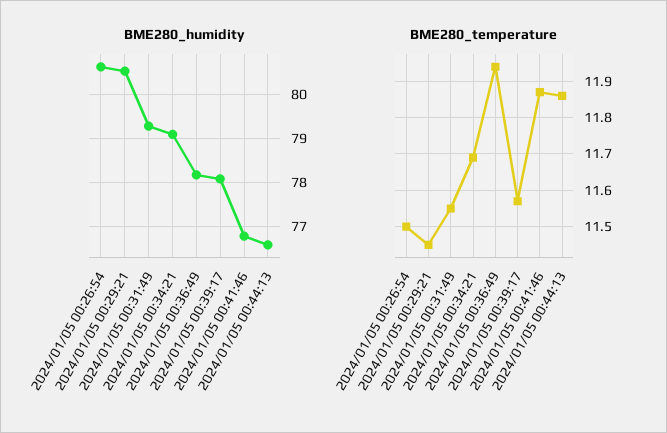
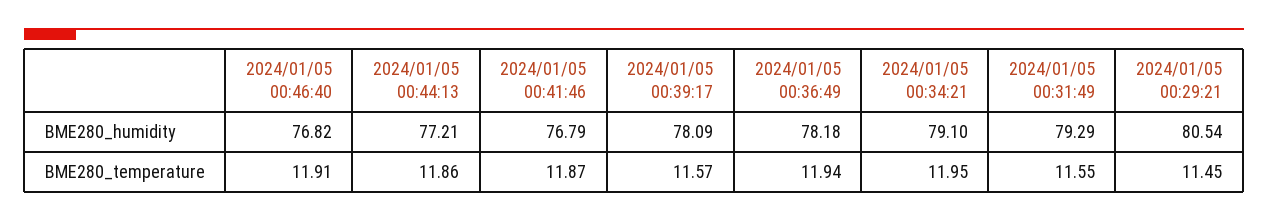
BME280_humidity, 2024/01/05 00:26:54: 80.6 -> none
BME280_humidity, 2024/01/05 00:44:13: 76.6 -> 77.21
BME280_temperature, 2024/01/05 00:26:54: 11.5 -> none
BME280_temperature, 2024/01/05 00:34:21: 11.7 -> 11.95
BME280_humidity, 2024/01/05 00:46:40: none -> 76.82
BME280_temperature, 2024/01/05 00:46:40: none -> 11.91

